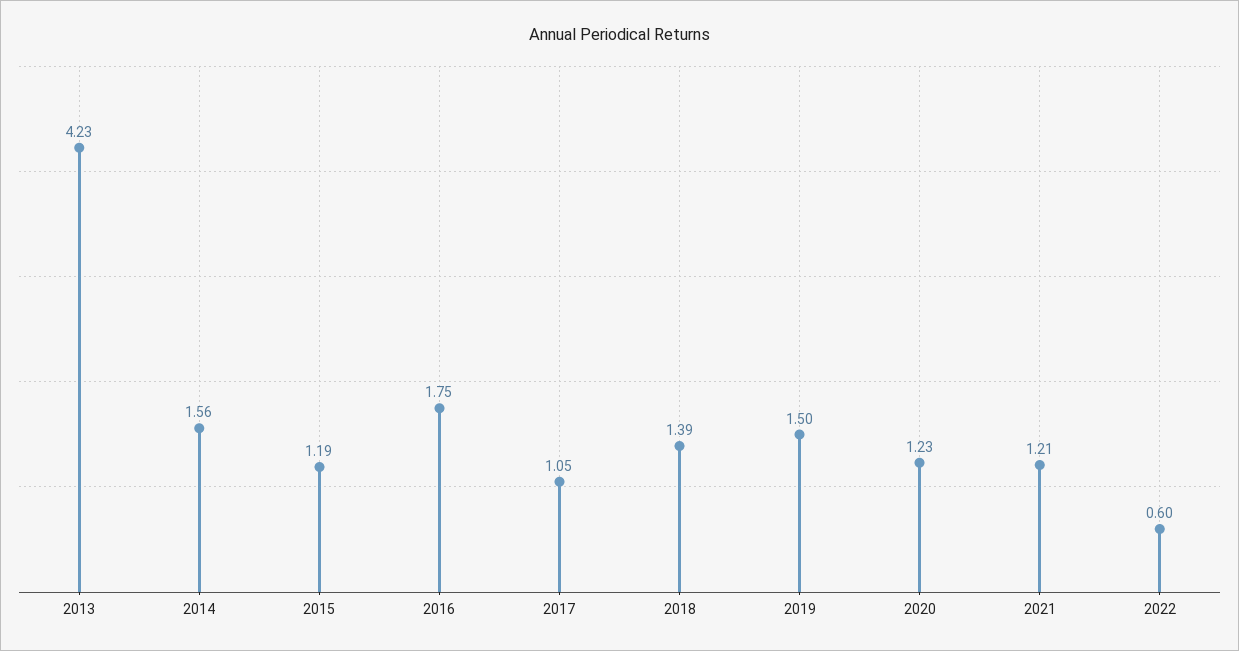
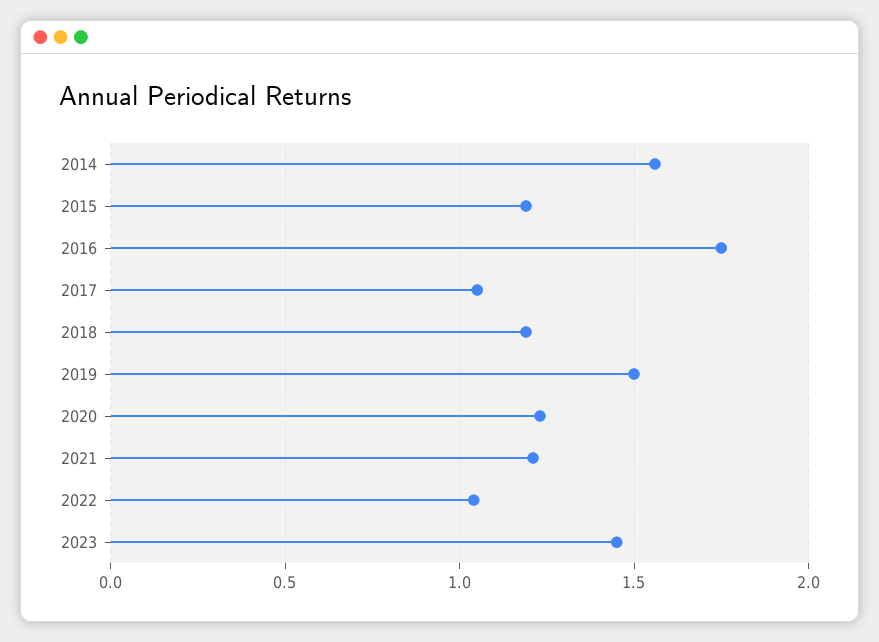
2013: 4.23 -> none
2018: 1.39 -> 1.2
2022: 0.6 -> 1.05
2023: none -> 1.45

